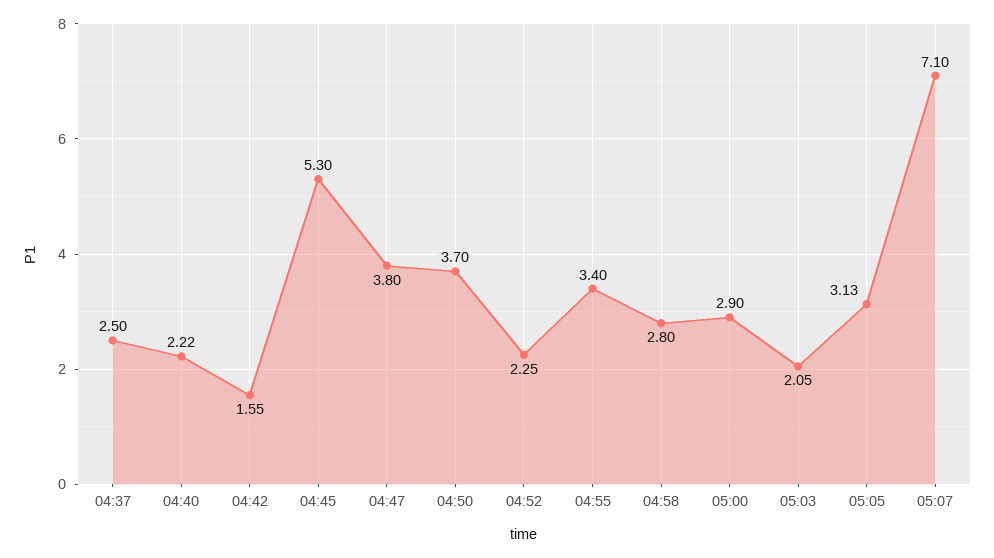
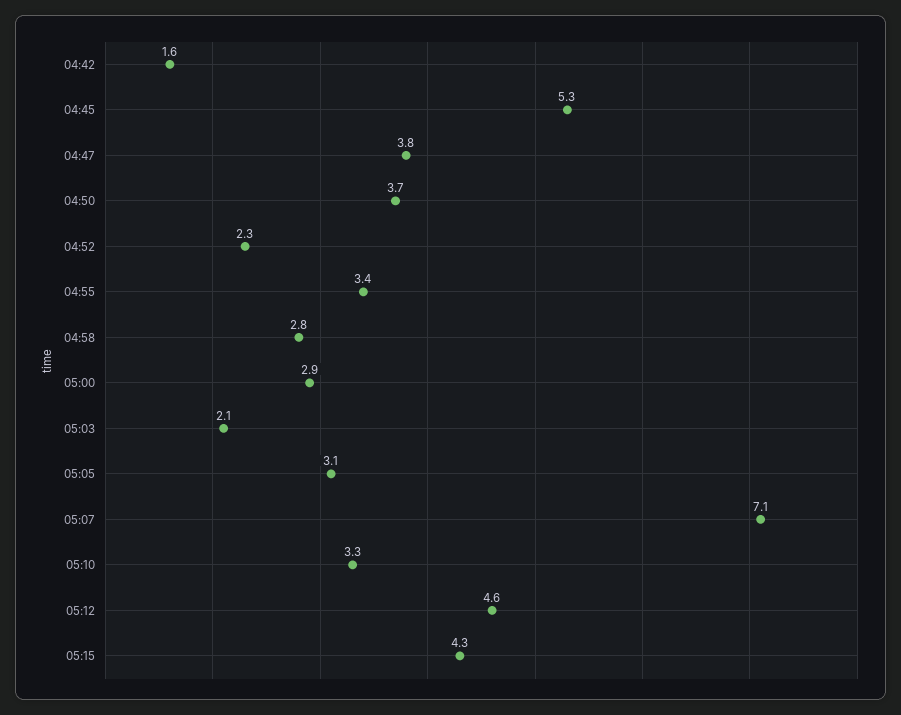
04:37: 2.5 -> none
04:40: 2.22 -> none
05:10: none -> 3.3
05:12: none -> 4.6
05:15: none -> 4.3

